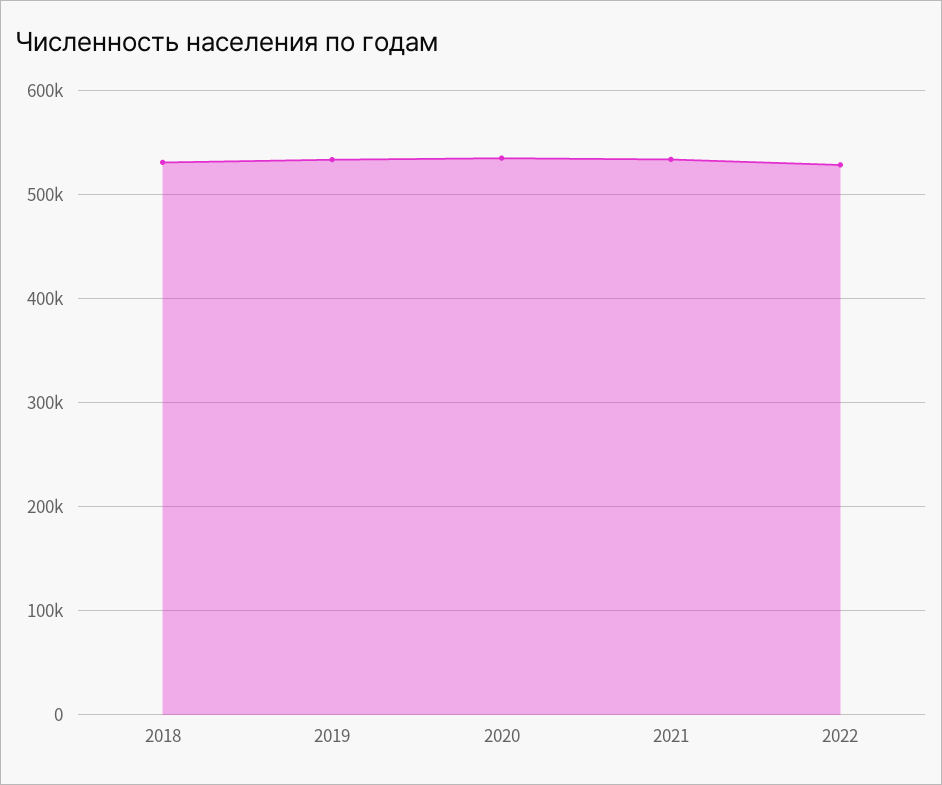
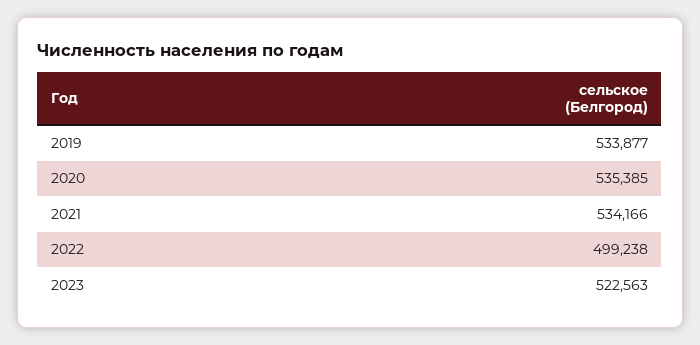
2018: 530000 -> none
2022: 530000 -> 499238
2023: none -> 522563

